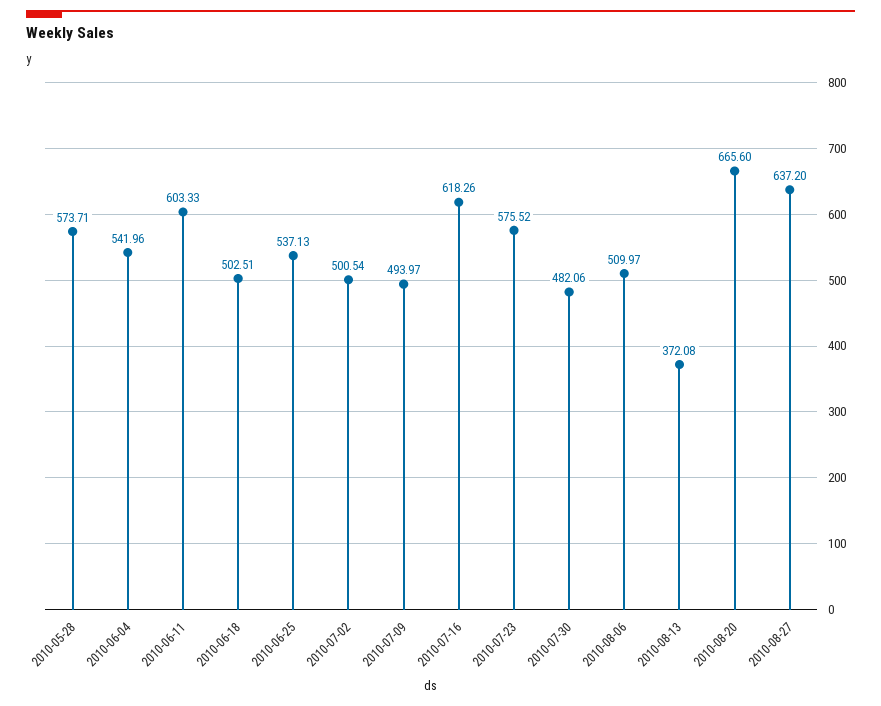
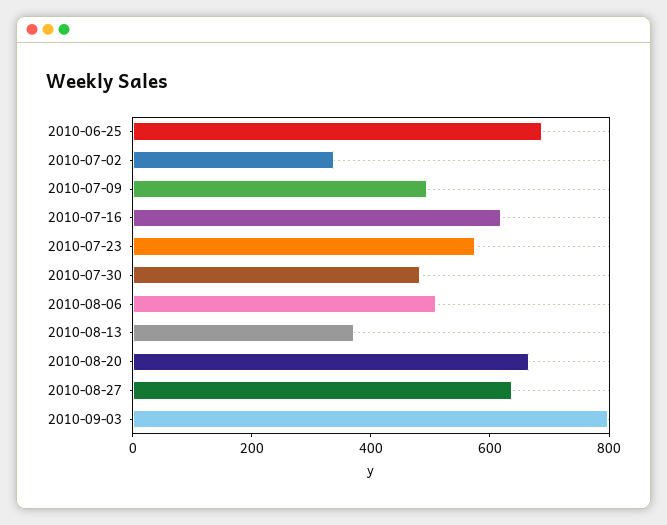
2010-05-28: 573.71 -> none
2010-06-04: 541.96 -> none
2010-06-11: 603.33 -> none
2010-06-18: 502.51 -> none
2010-06-25: 537.13 -> 700
2010-07-02: 500.54 -> 350
2010-09-03: none -> 800

